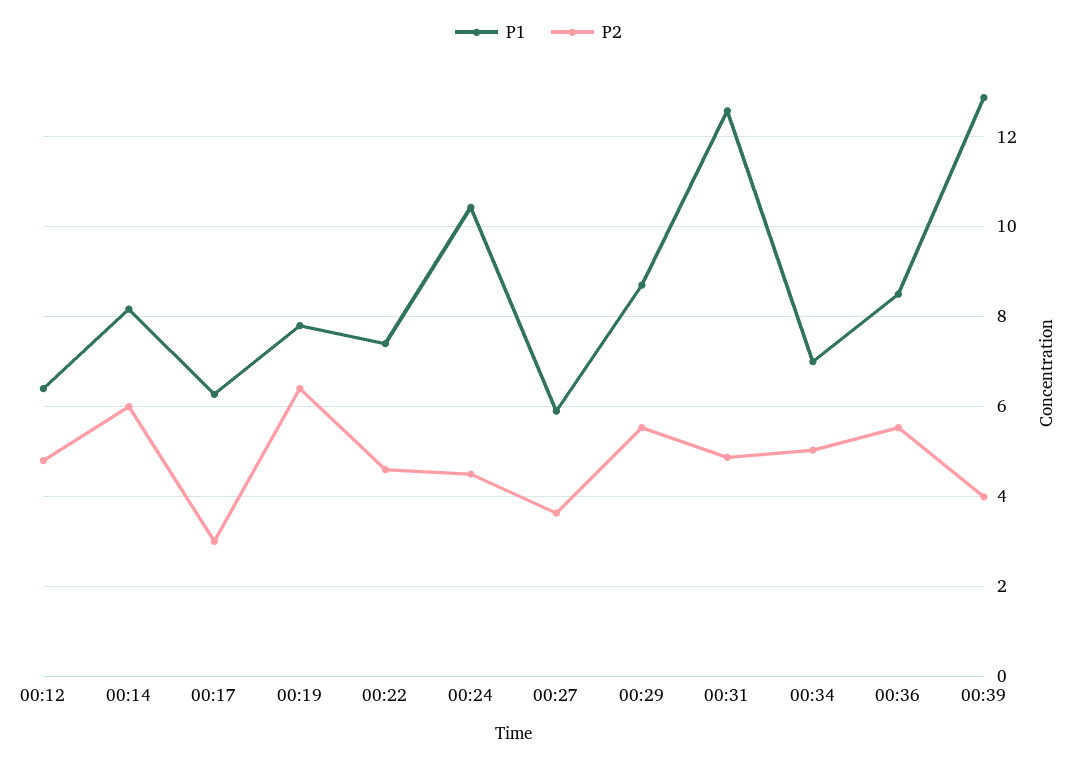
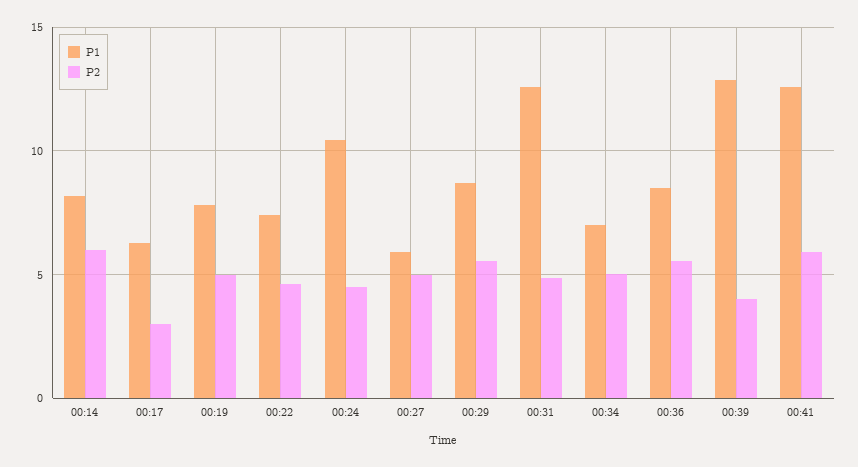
P1, 00:12: 6.4 -> none
P2, 00:12: 4.8 -> none
P2, 00:19: 6.4 -> 5
P2, 00:27: 3.6 -> 5
P1, 00:41: none -> 12.5
P2, 00:41: none -> 6

